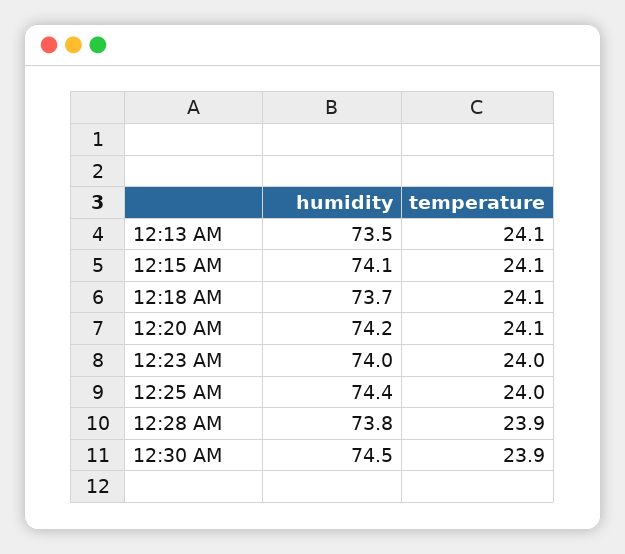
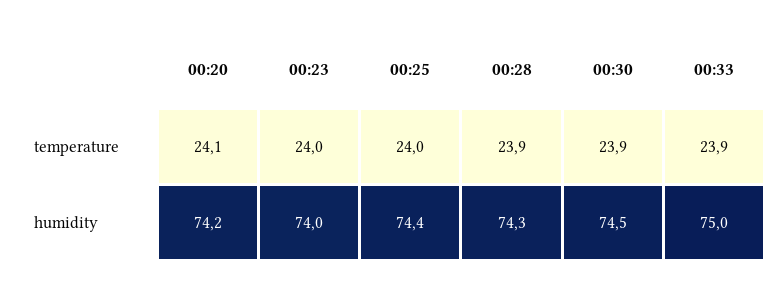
humidity, 12:13 AM: 73.5 -> none
temperature, 12:13 AM: 24.1 -> none
humidity, 12:15 AM: 74.1 -> none
temperature, 12:15 AM: 24.1 -> none
humidity, 12:18 AM: 73.7 -> none
temperature, 12:18 AM: 24.1 -> none
humidity, 12:28 AM: 73.8 -> 74.3
temperature, 00:33: none -> 23.9
humidity, 00:33: none -> 75

